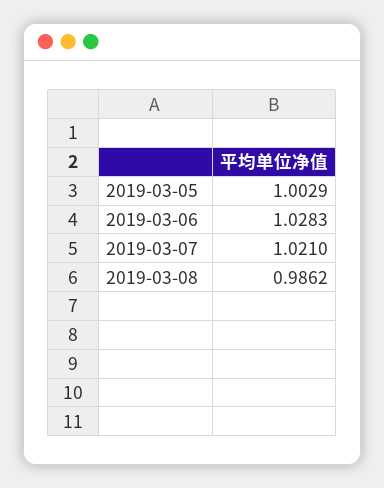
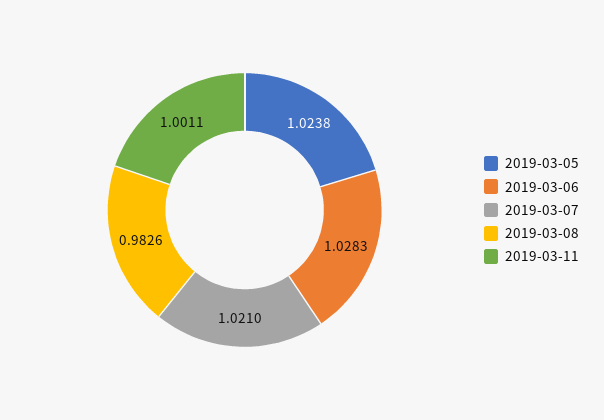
2019-03-05: 1.0029 -> 1.0238
2019-03-08: 0.9862 -> 0.9826
2019-03-11: none -> 1.0011

